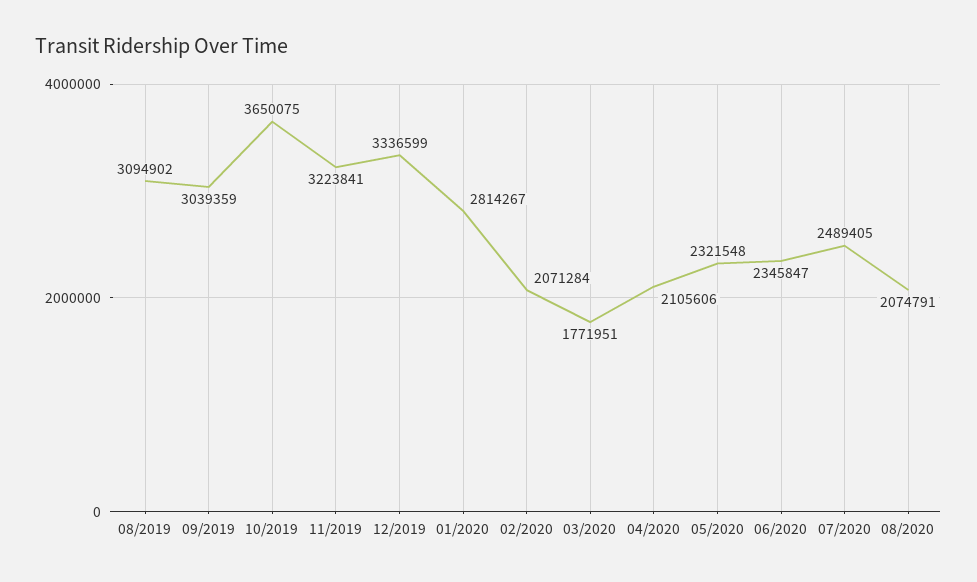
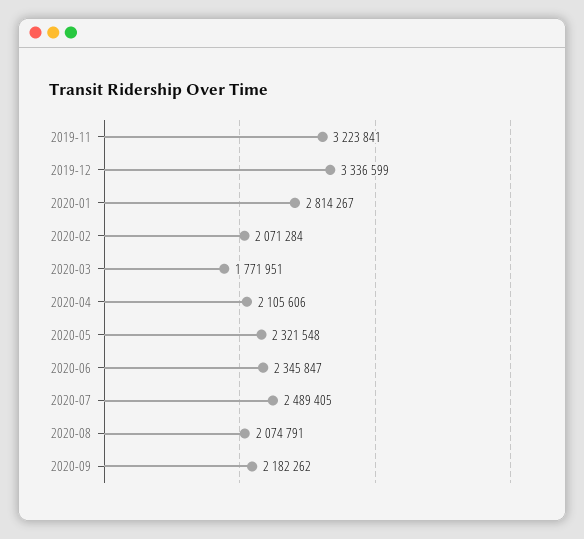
08/2019: 3094902 -> none
09/2019: 3039359 -> none
10/2019: 3650075 -> none
2020-09: none -> 2182262

